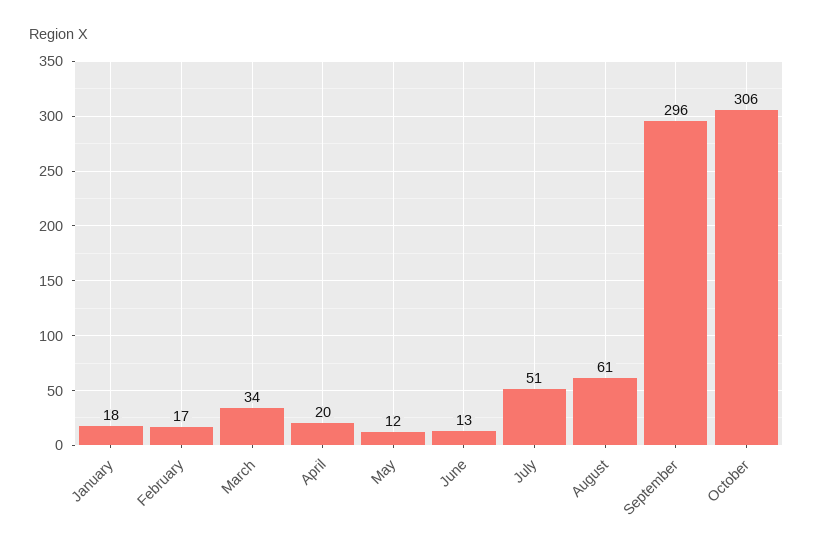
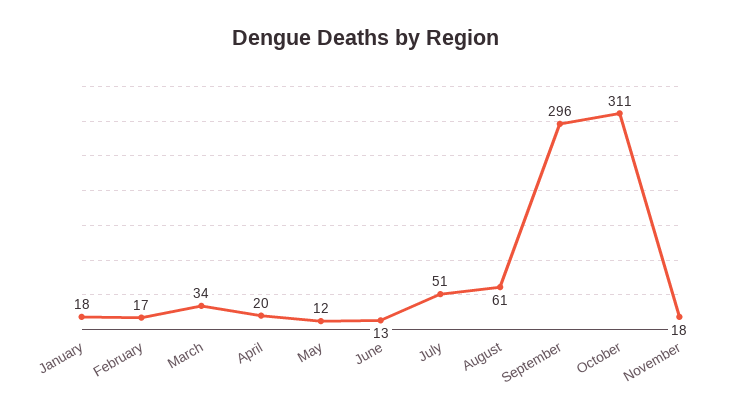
October: 306 -> 311
November: none -> 18

